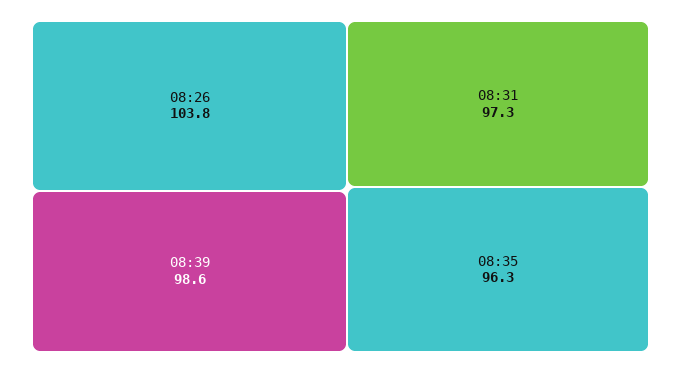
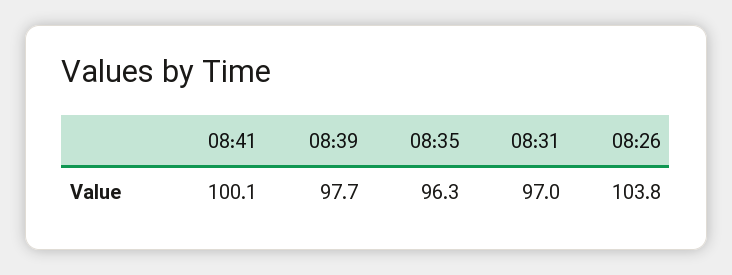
08:39: 98.6 -> 97.7
08:31: 97.3 -> 97
08:41: none -> 100.1

